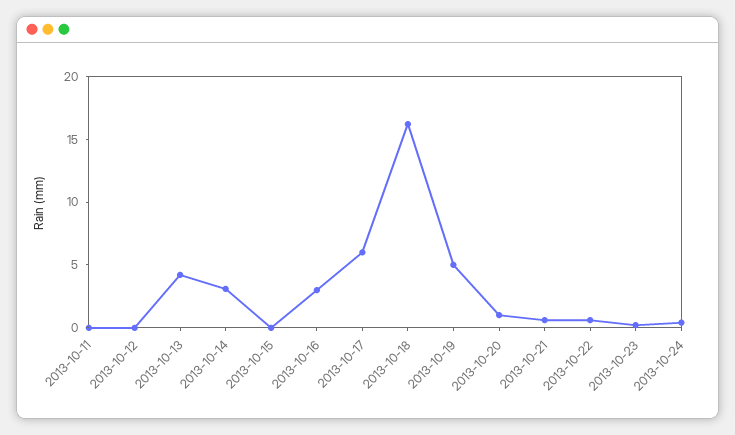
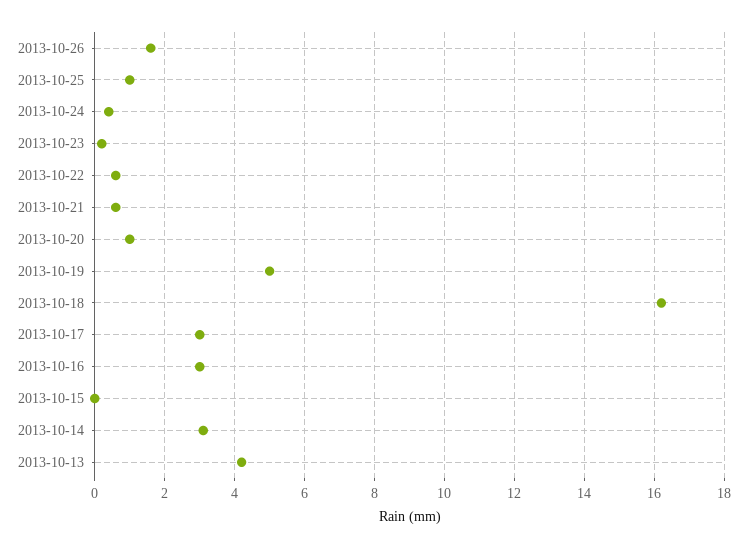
2013-10-11: 0 -> none
2013-10-12: 0 -> none
2013-10-17: 6 -> 3
2013-10-26: none -> 1.5
2013-10-25: none -> 1

